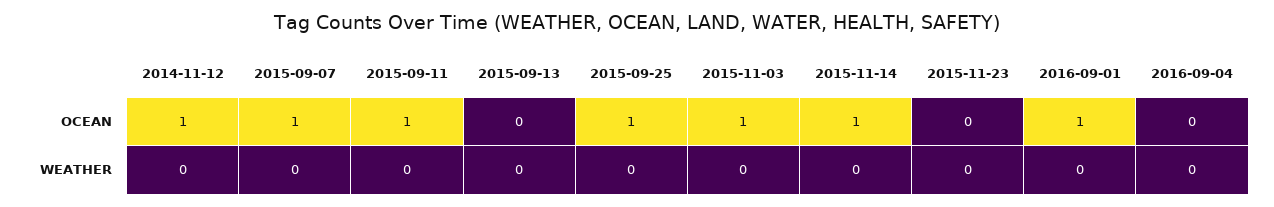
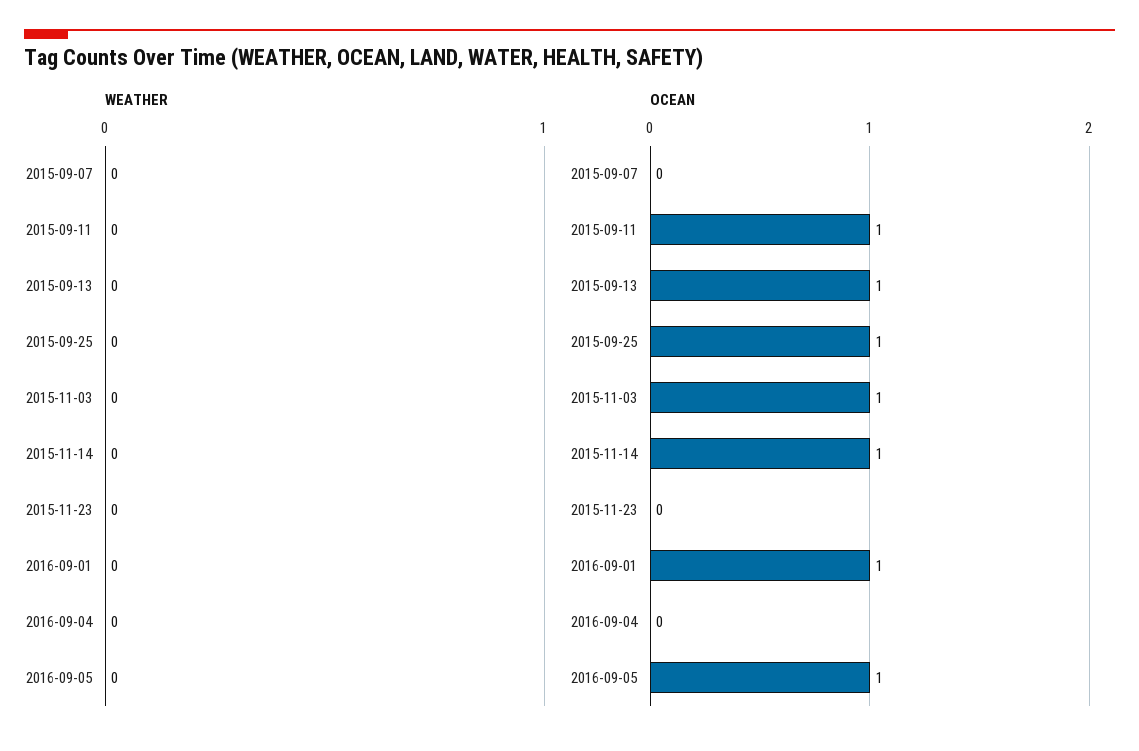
OCEAN, 2014-11-12: 1 -> none
OCEAN, 2015-09-07: 1 -> 0
OCEAN, 2015-09-13: 0 -> 1
WEATHER, 2014-11-12: 0 -> none
WEATHER, 2016-09-05: none -> 0
OCEAN, 2016-09-05: none -> 1

